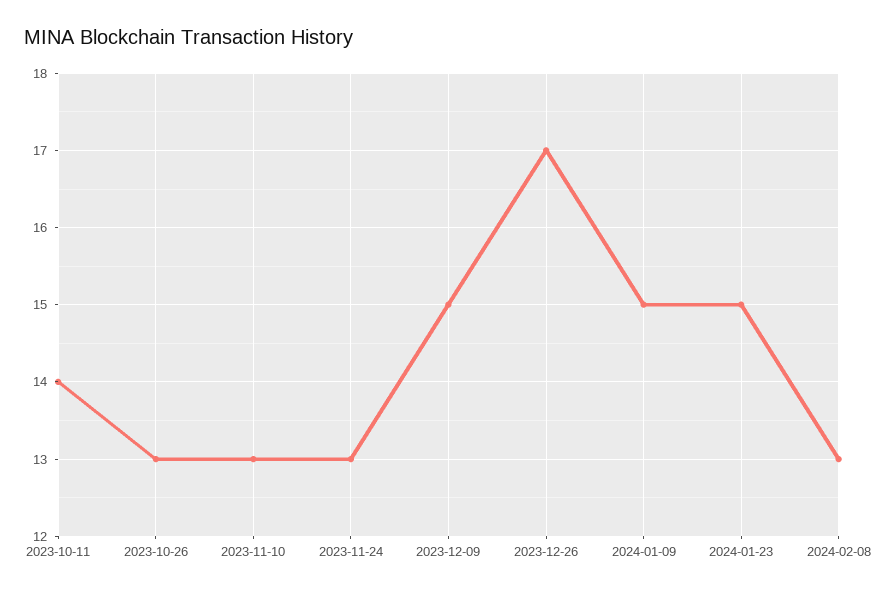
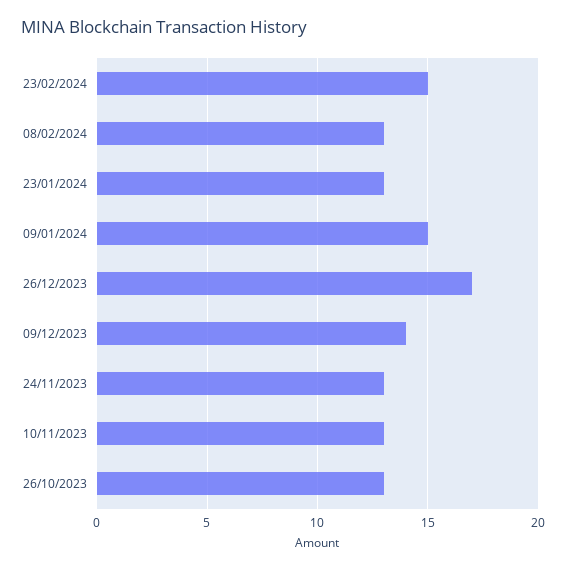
2023-10-11: 14 -> none
2023-12-09: 15 -> 14
2024-01-23: 15 -> 13
23/02/2024: none -> 15

